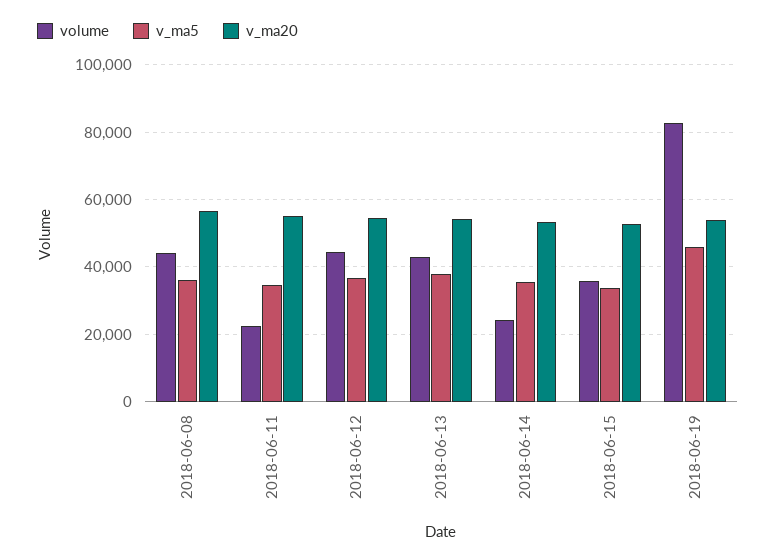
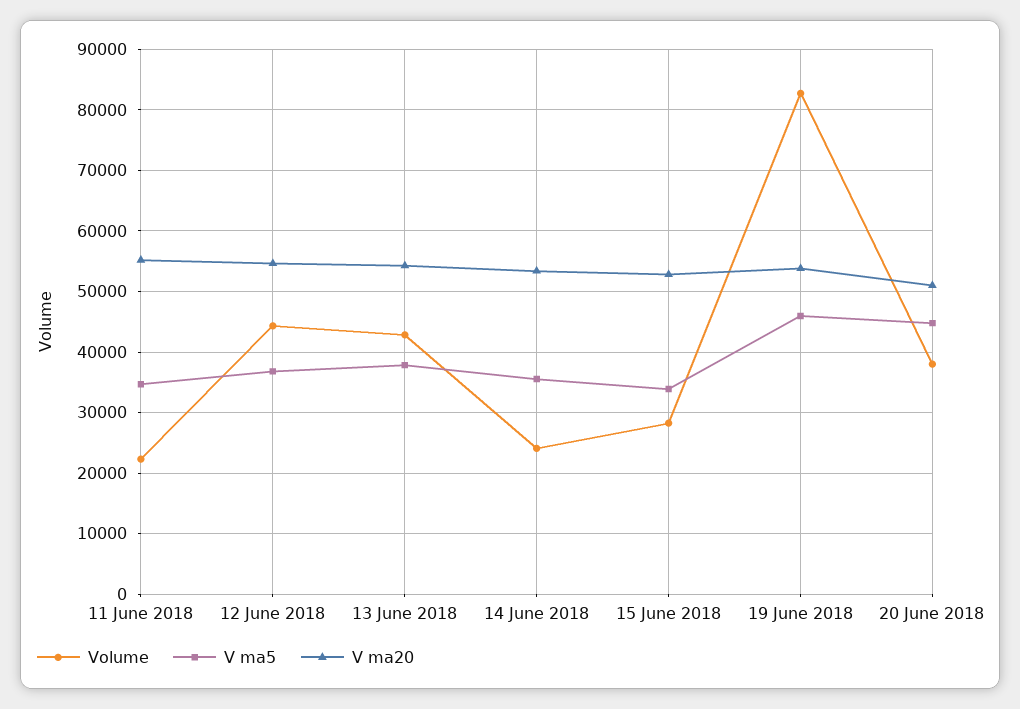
volume, 2018-06-08: 44000 -> none
v_ma5, 2018-06-08: 36000 -> none
v_ma20, 2018-06-08: 56000 -> none
volume, 2018-06-15: 36000 -> 28000
volume, 20 June 2018: none -> 38000
v_ma5, 20 June 2018: none -> 45000
v_ma20, 20 June 2018: none -> 51000

